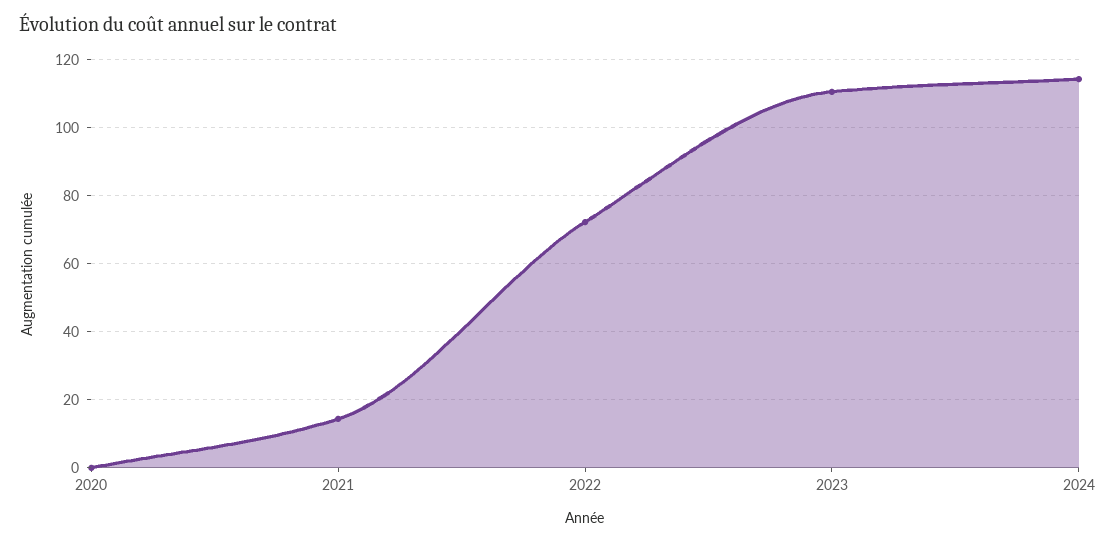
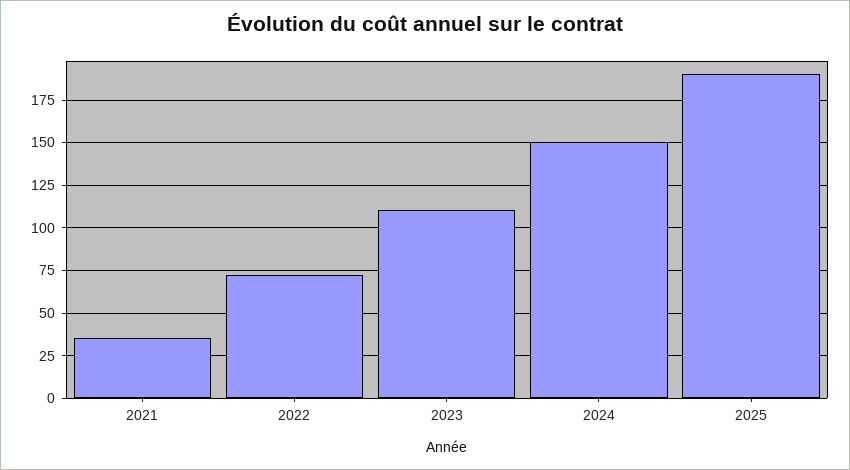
2020: 0 -> none
2021: 14 -> 35
2024: 114 -> 150
2025: none -> 190

